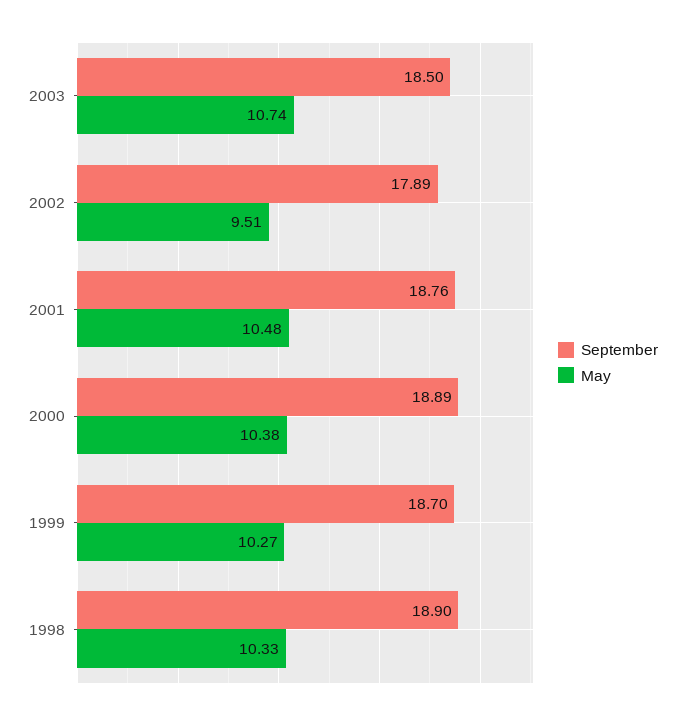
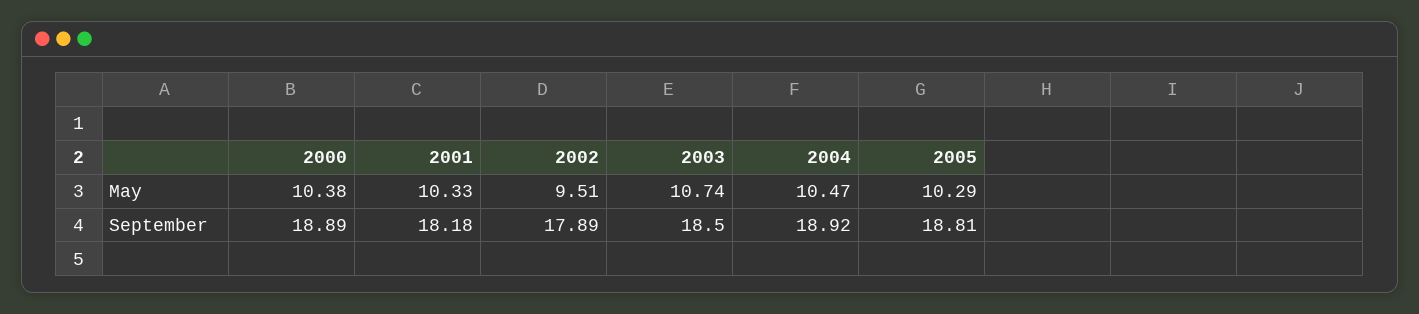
September, 2001: 18.76 -> 18.18
May, 2001: 10.48 -> 10.33
September, 1999: 18.7 -> none
May, 1999: 10.27 -> none
September, 1998: 18.9 -> none
May, 1998: 10.33 -> none
May, 2004: none -> 10.47
May, 2005: none -> 10.29
September, 2004: none -> 18.92
September, 2005: none -> 18.81

